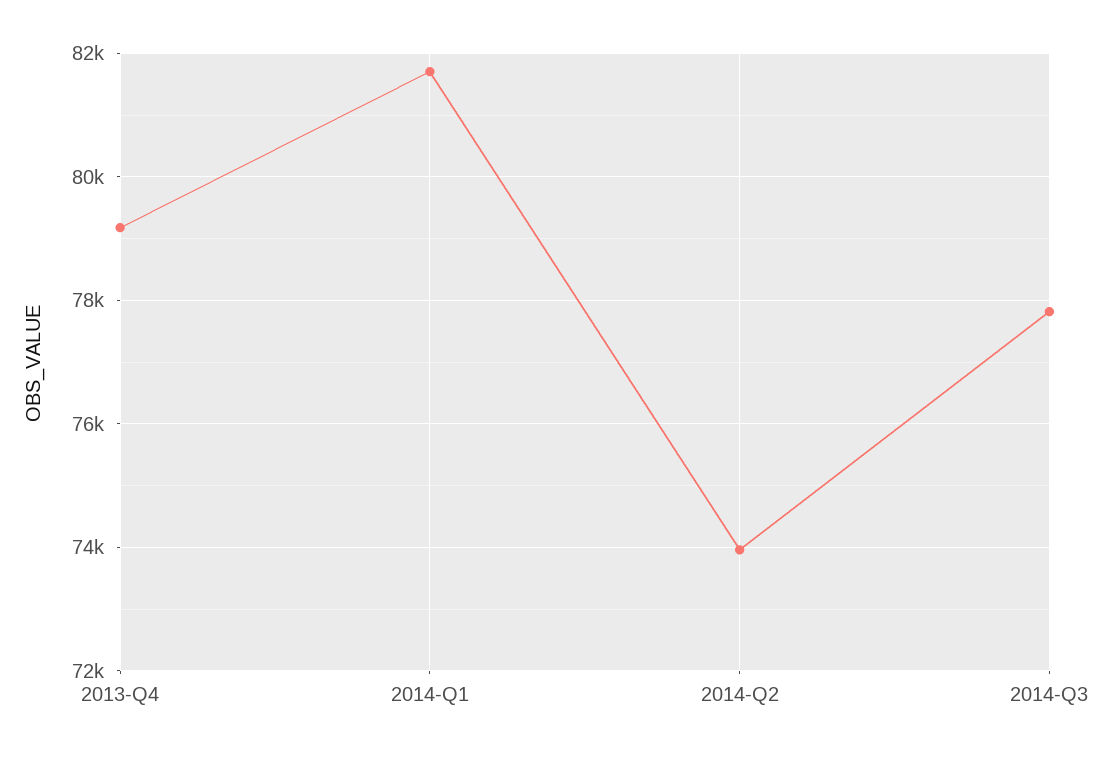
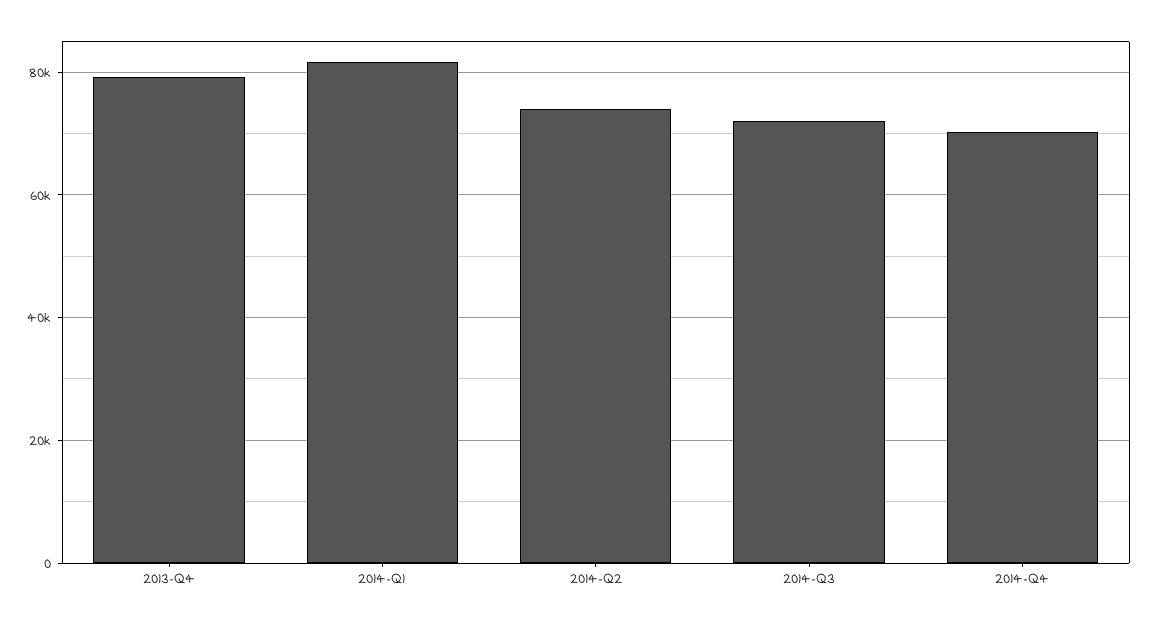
2014-Q3: 77800 -> 72000
2014-Q4: none -> 70000

